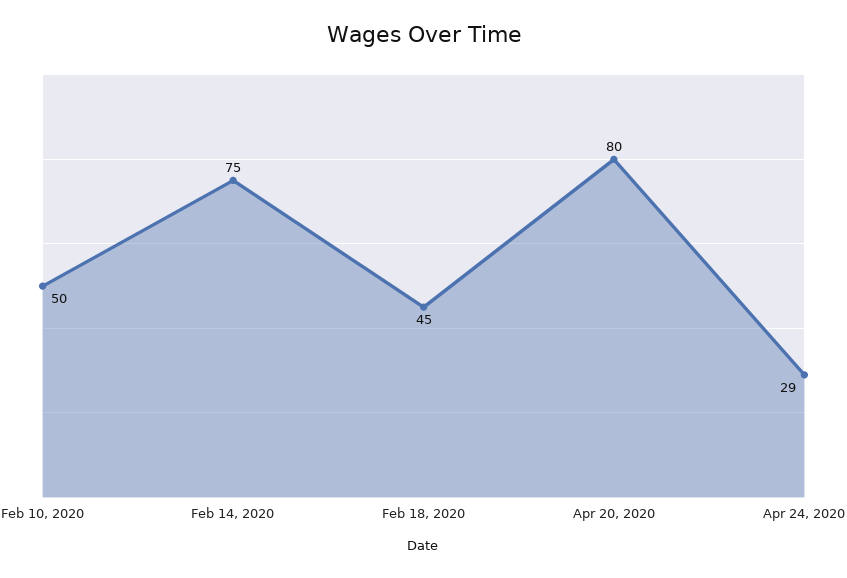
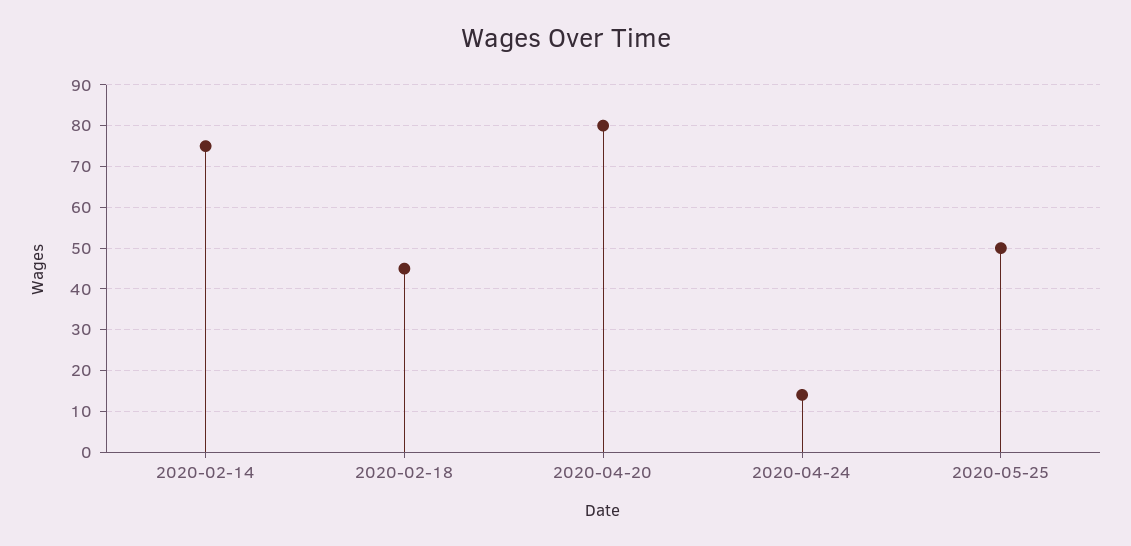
Feb 10, 2020: 50 -> none
Apr 24, 2020: 29 -> 15
2020-05-25: none -> 50

